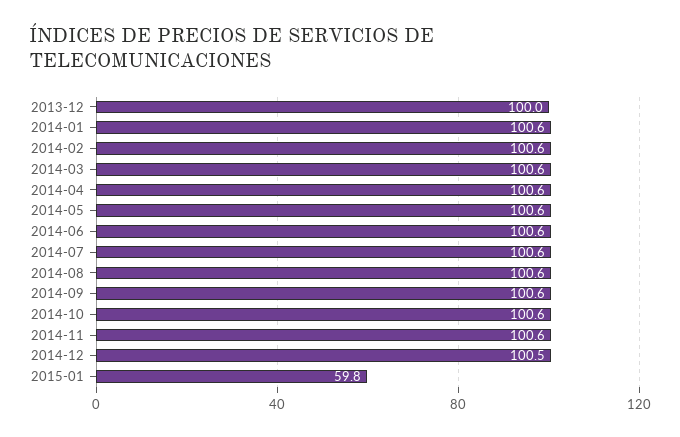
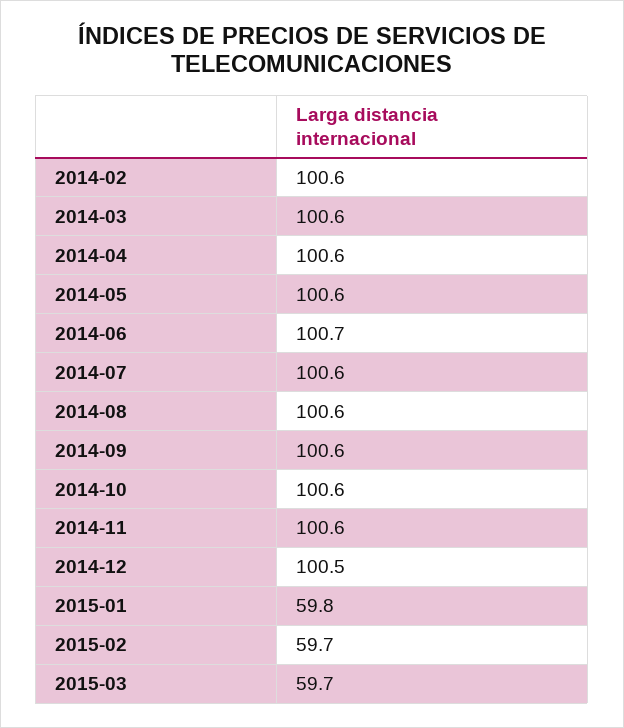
2013-12: 100 -> none
2014-01: 100.6 -> none
2014-06: 100.6 -> 100.7
2015-02: none -> 59.7
2015-03: none -> 59.7

